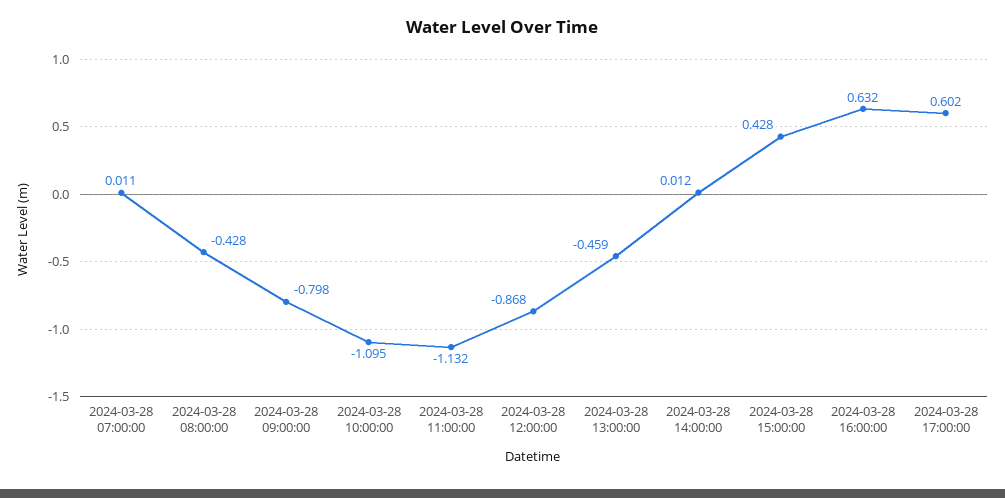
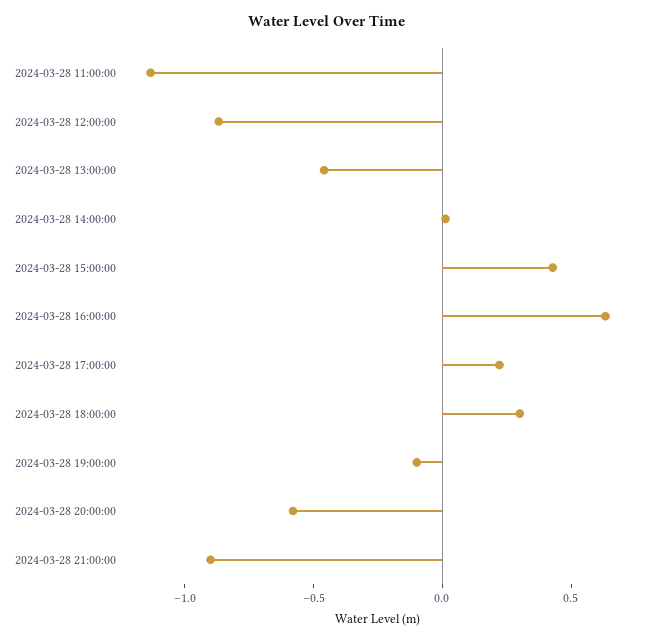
2024-03-28 07:00:00: 0.011 -> none
2024-03-28 08:00:00: -0.428 -> none
2024-03-28 09:00:00: -0.798 -> none
2024-03-28 10:00:00: -1.095 -> none
2024-03-28 17:00:00: 0.602 -> 0.2
2024-03-28 18:00:00: none -> 0.3
2024-03-28 19:00:00: none -> -0.1
2024-03-28 20:00:00: none -> -0.6
2024-03-28 21:00:00: none -> -0.9

